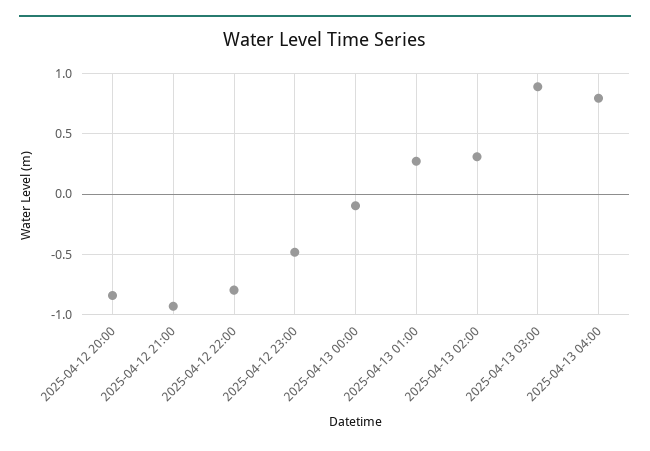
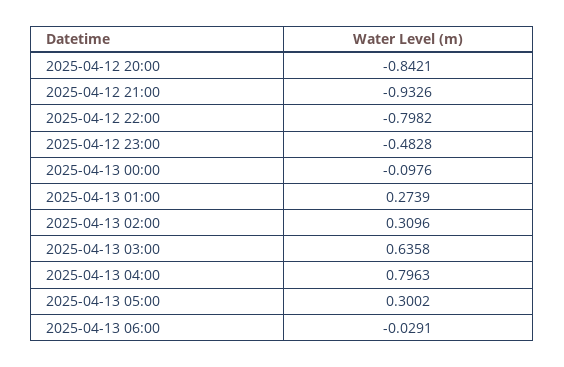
2025-04-13 03:00: 0.9 -> 0.6358
2025-04-13 05:00: none -> 0.3002
2025-04-13 06:00: none -> -0.0291

